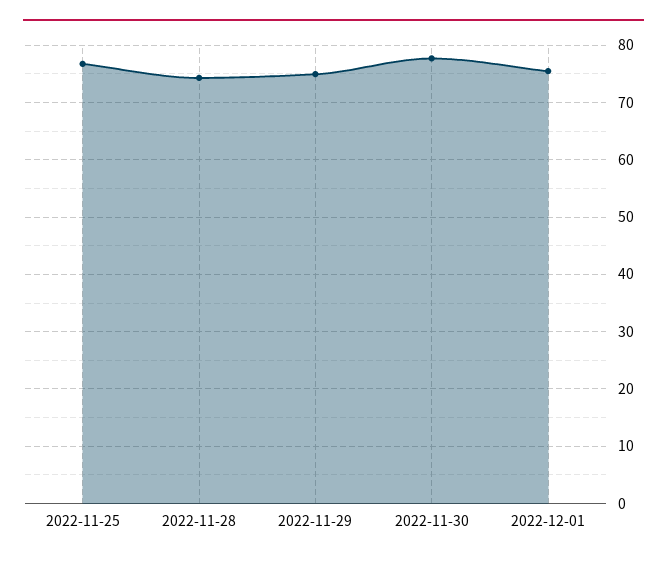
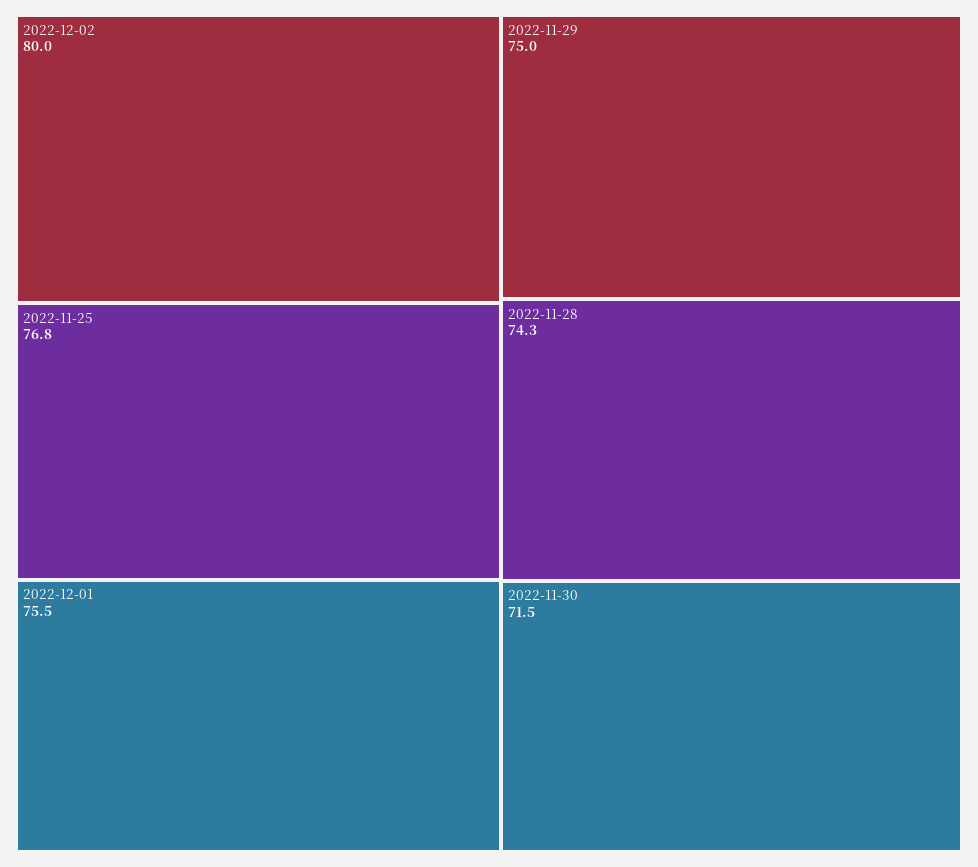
2022-11-30: 78 -> 71.5
2022-12-02: none -> 80

